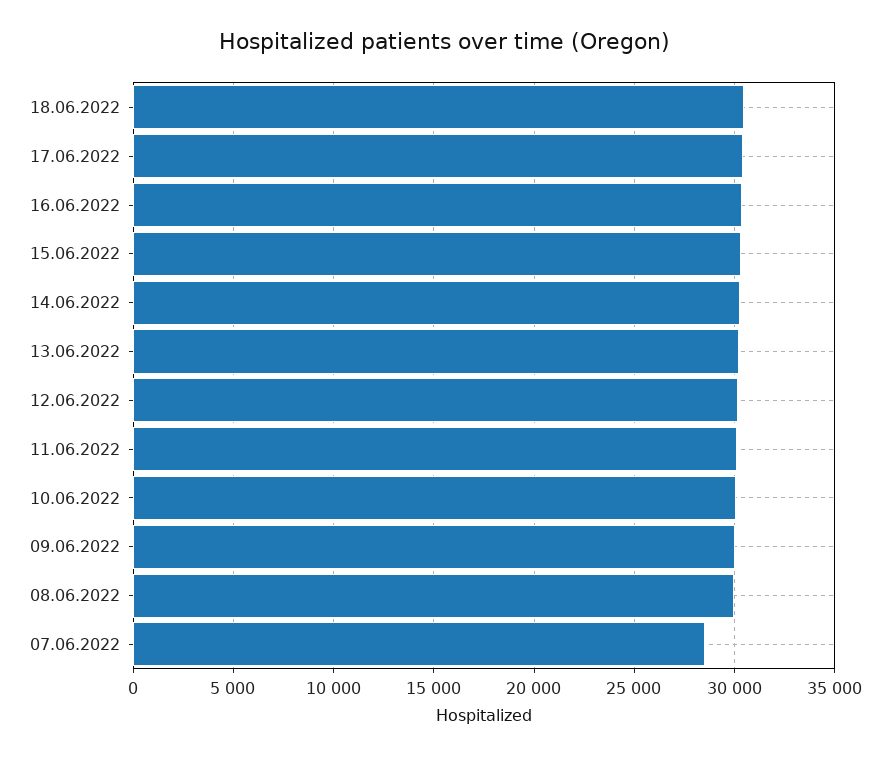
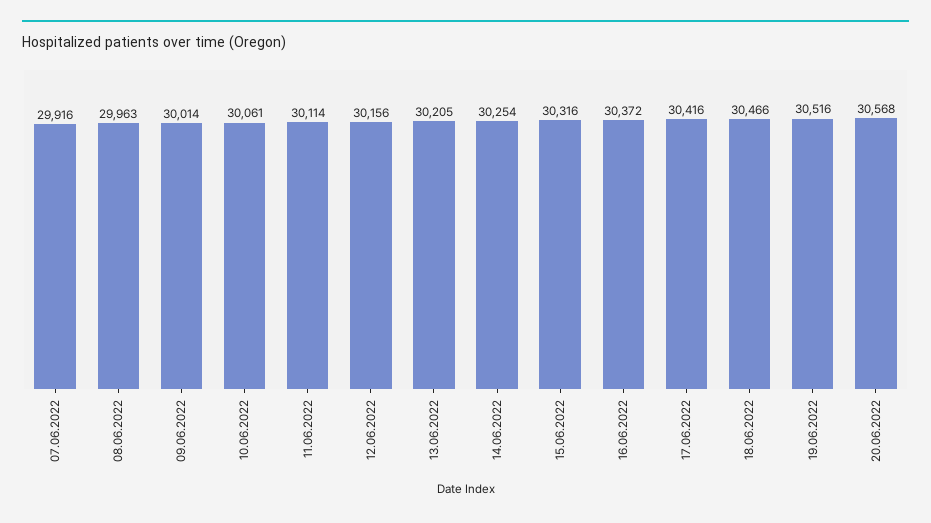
07.06.2022: 28500 -> 29916
19.06.2022: none -> 30516
20.06.2022: none -> 30568

